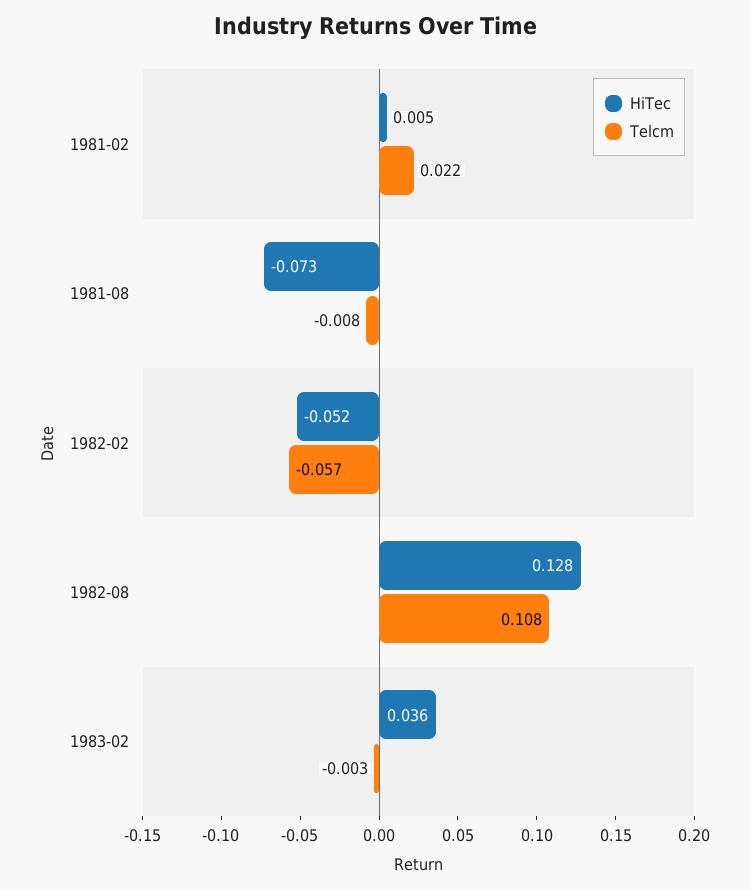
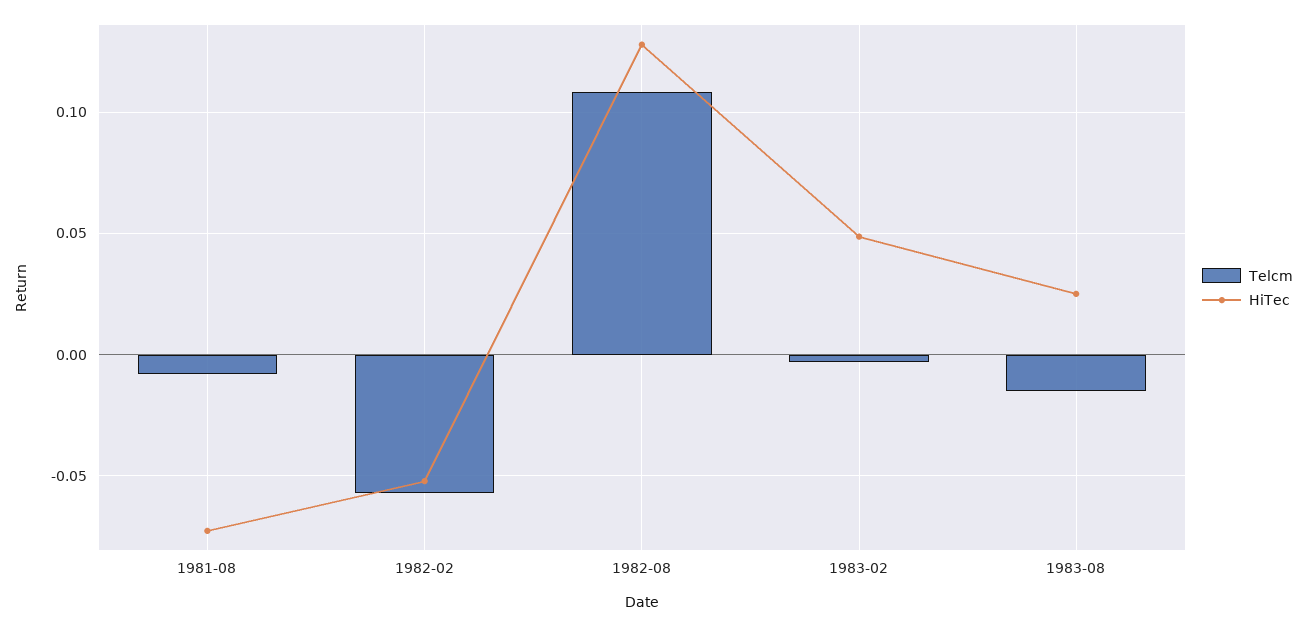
HiTec, 1981-02: 0.005 -> none
Telcm, 1981-02: 0.022 -> none
HiTec, 1983-02: 0.036 -> 0.05
Telcm, 1983-08: none -> -0.015
HiTec, 1983-08: none -> 0.025

